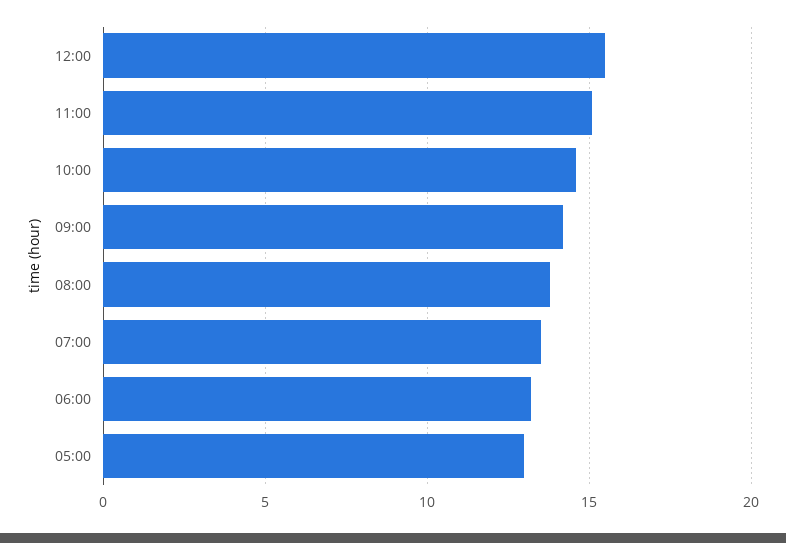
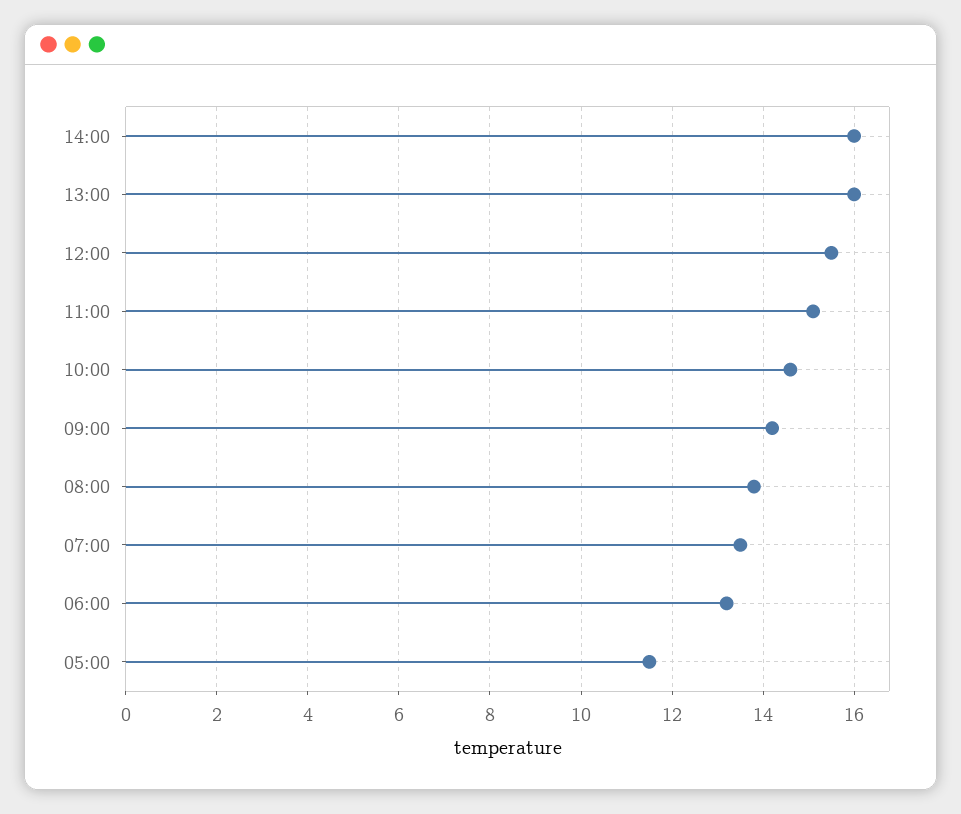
05:00: 13 -> 11.5
14:00: none -> 16
13:00: none -> 16

